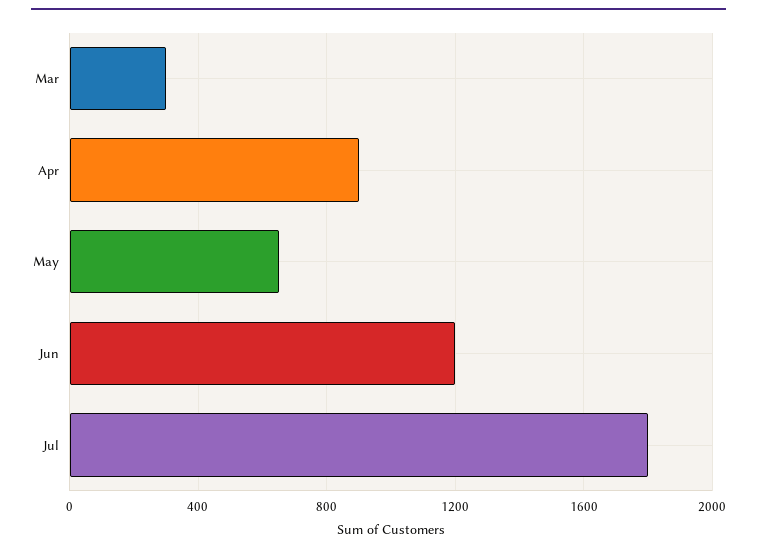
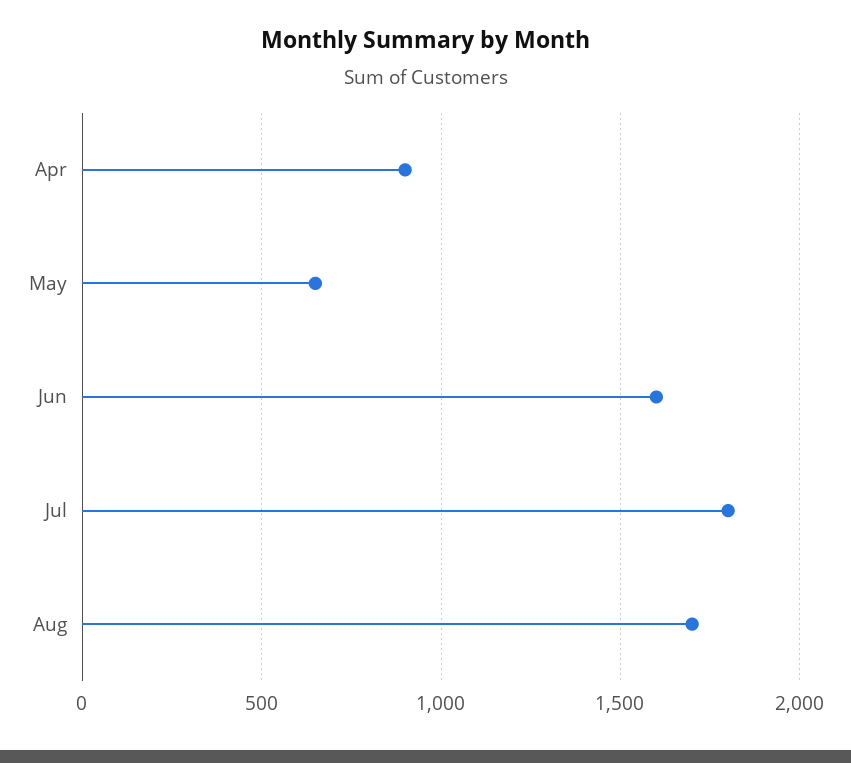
Mar: 300 -> none
Jun: 1200 -> 1600
Aug: none -> 1700

